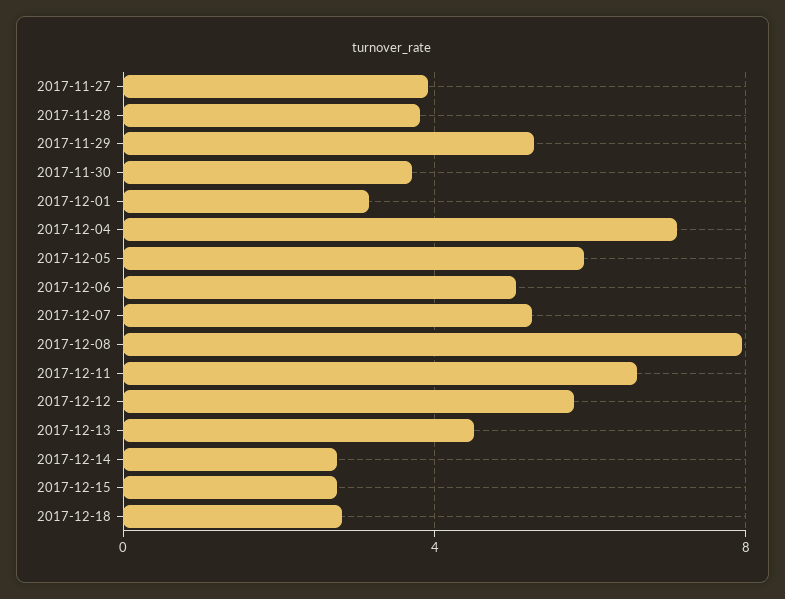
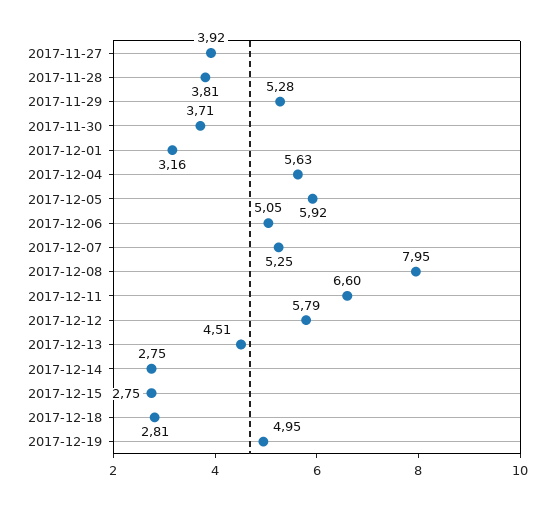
2017-12-04: 7 -> 5.63
2017-12-19: none -> 4.95

